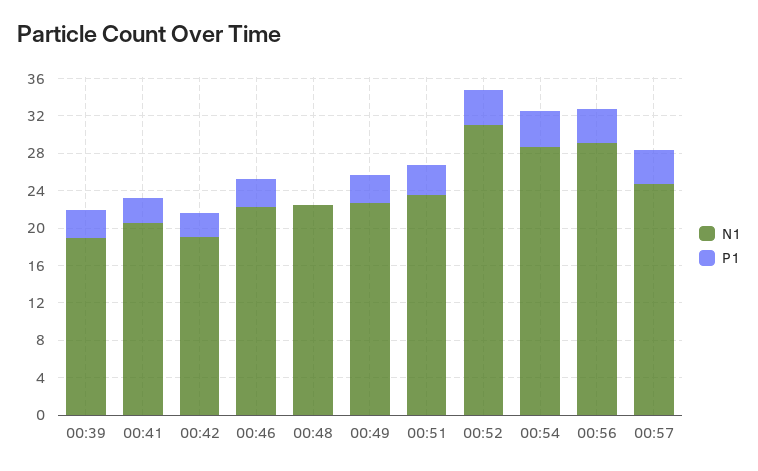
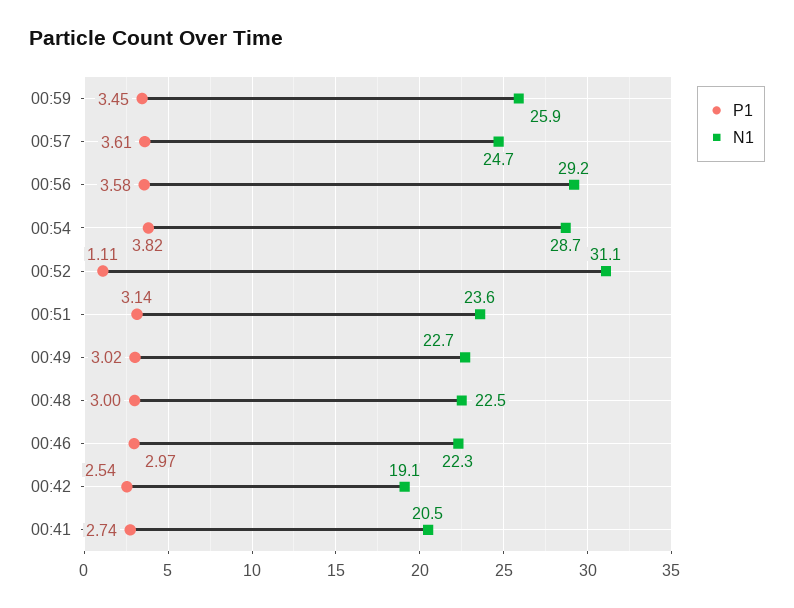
N1, 00:39: 19 -> none
P1, 00:39: 3 -> none
P1, 00:48: 0 -> 3
P1, 00:52: 4 -> 1.11
P1, 00:59: none -> 3.45
N1, 00:59: none -> 25.9

